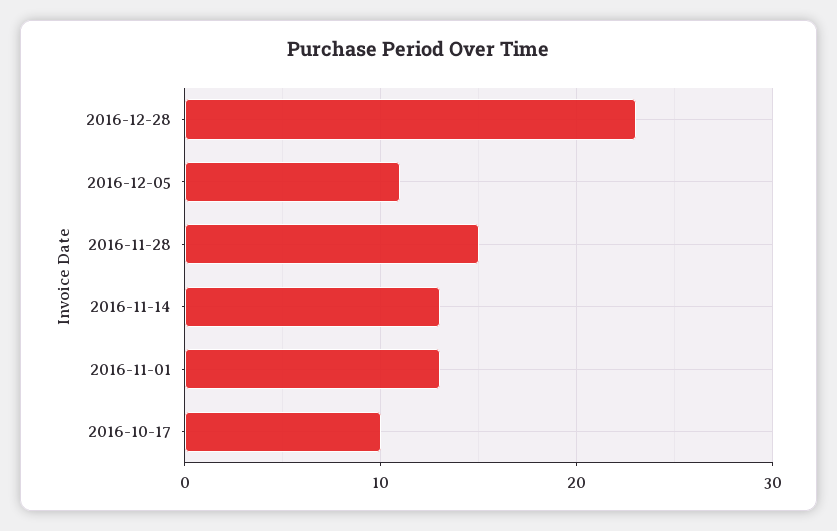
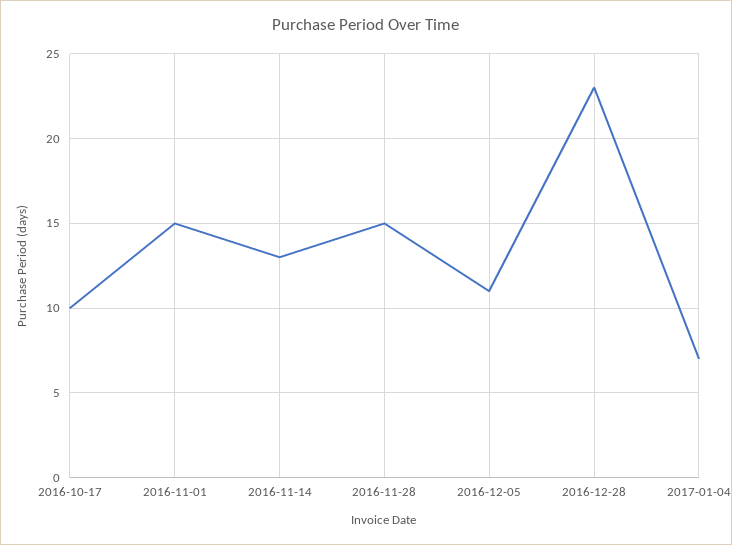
2016-11-01: 13 -> 15
2017-01-04: none -> 7

